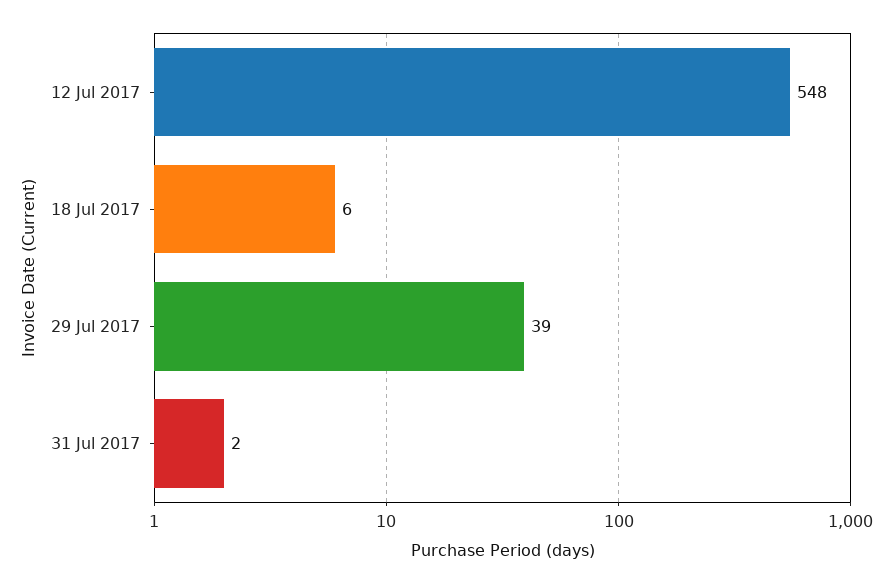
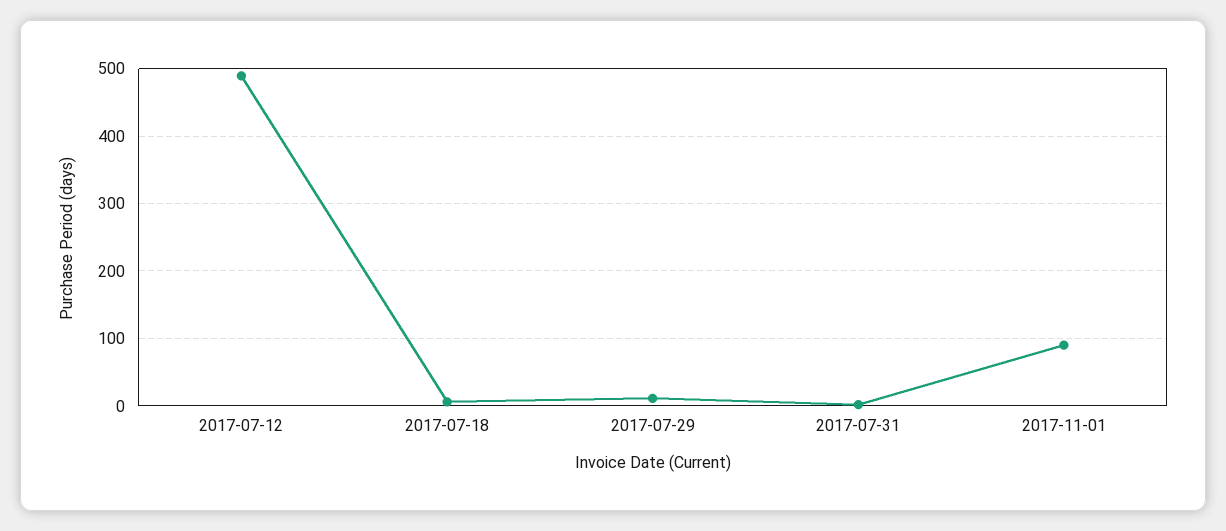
12 Jul 2017: 548 -> 490
29 Jul 2017: 39 -> 10
2017-11-01: none -> 90

